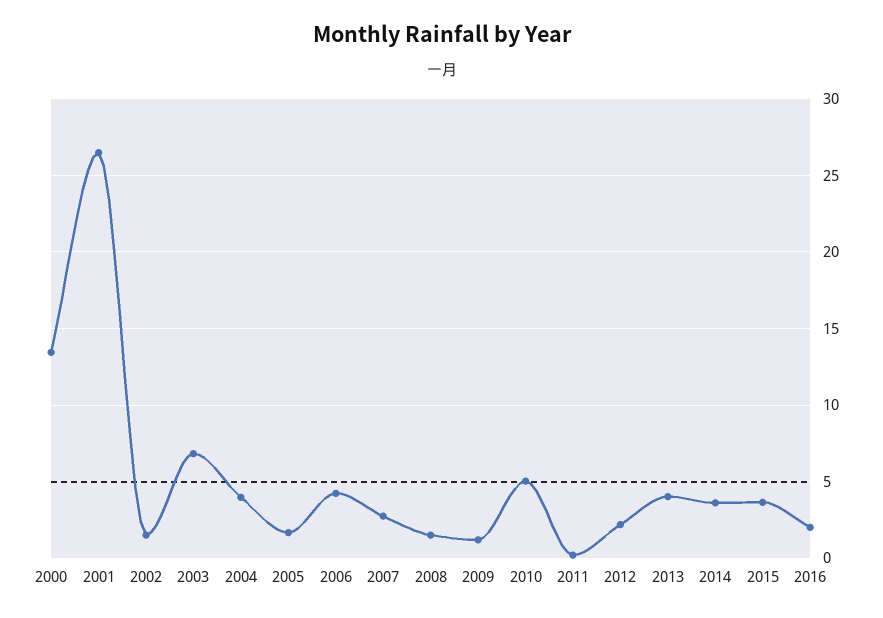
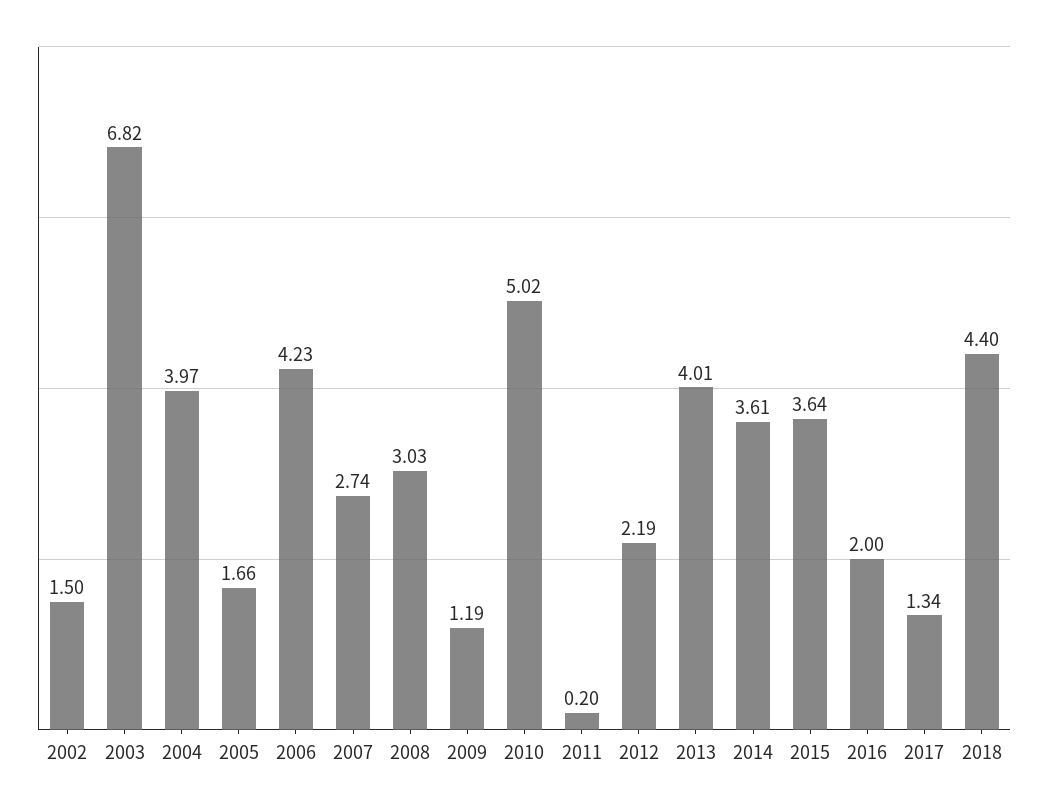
2000: 13.5 -> none
2001: 26.5 -> none
2008: 1.5 -> 3.03
2017: none -> 1.34
2018: none -> 4.4

